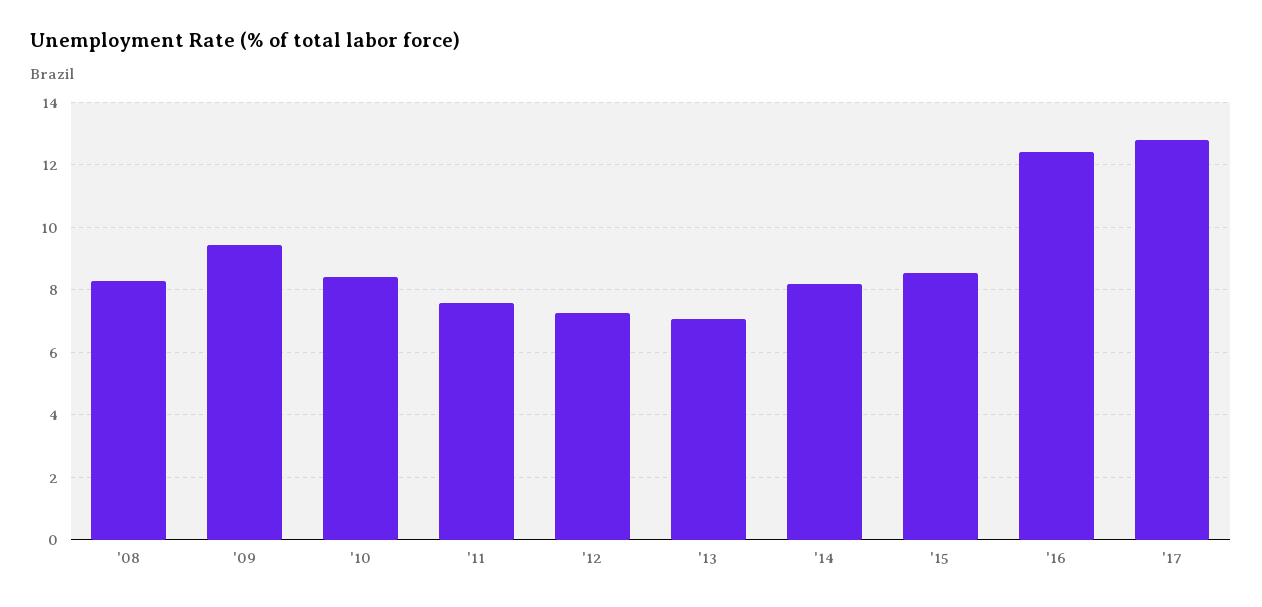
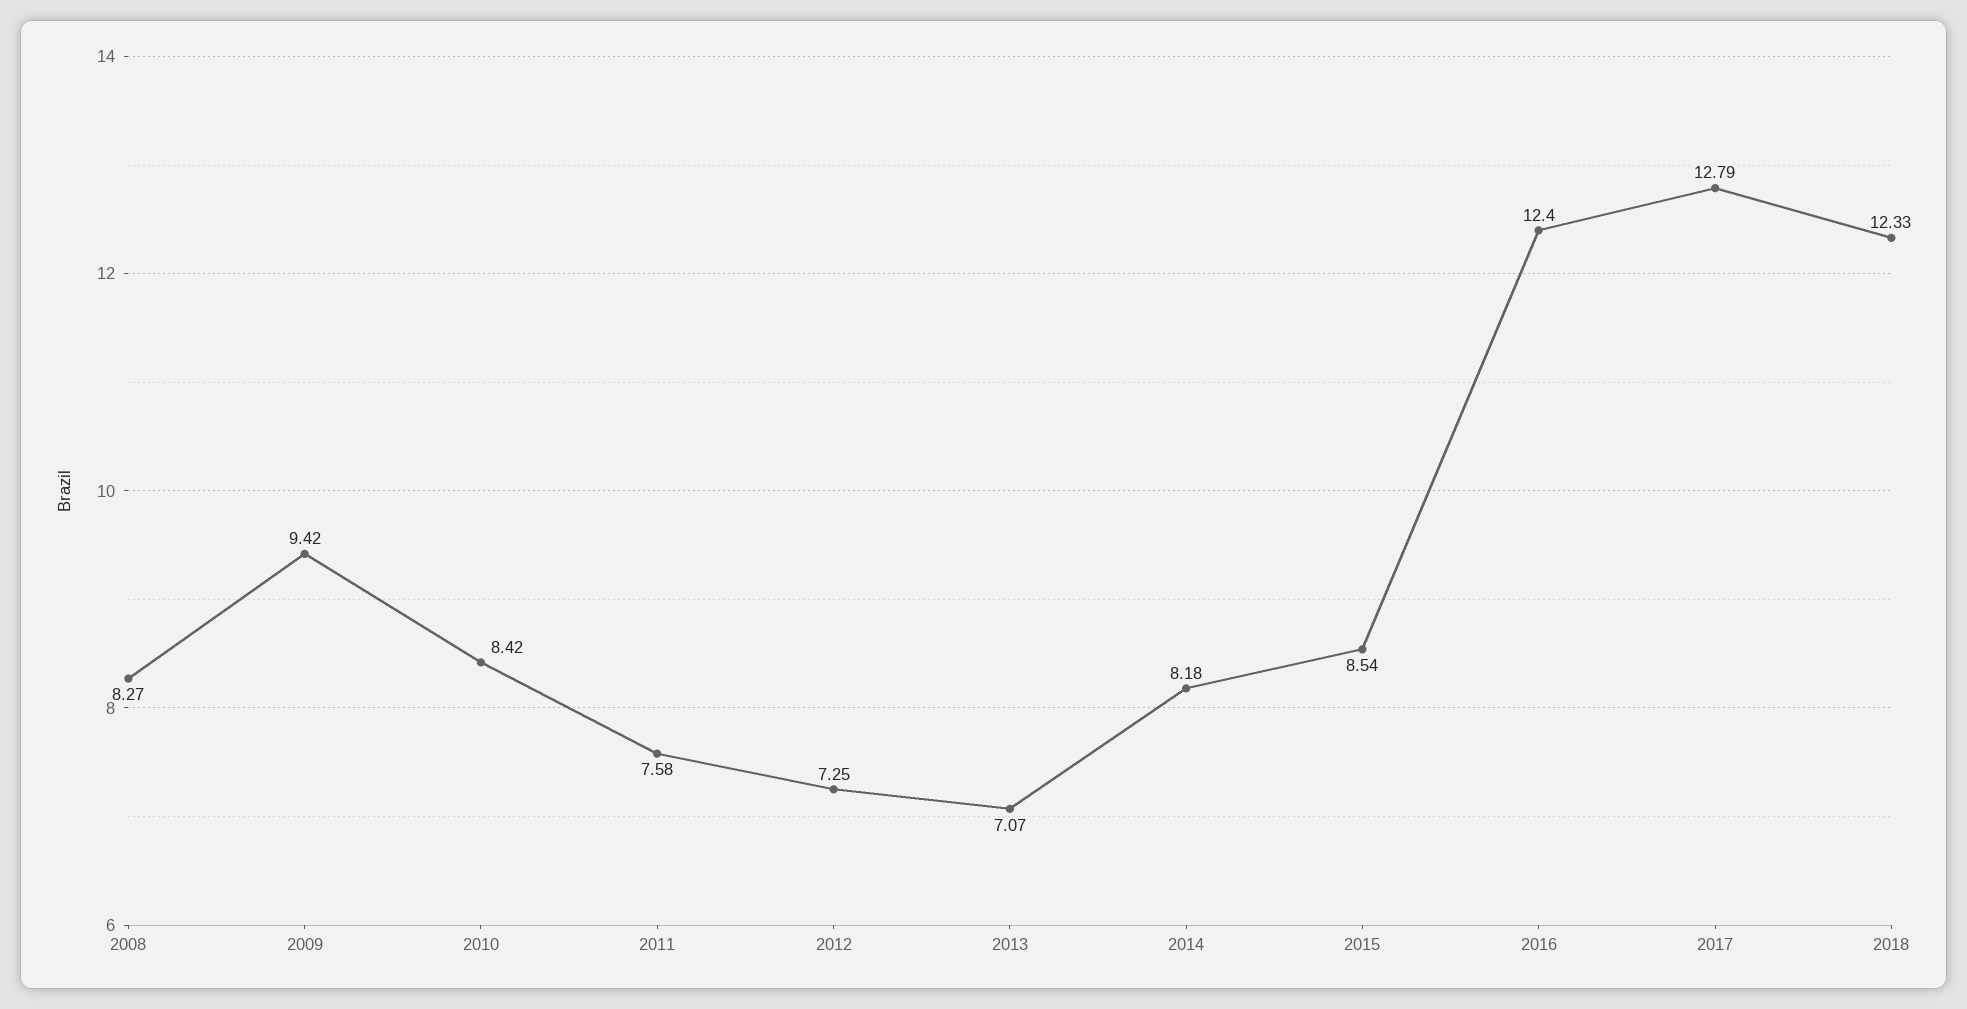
2018: none -> 12.33

